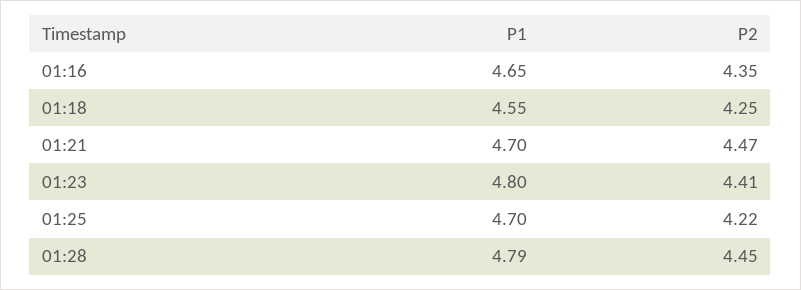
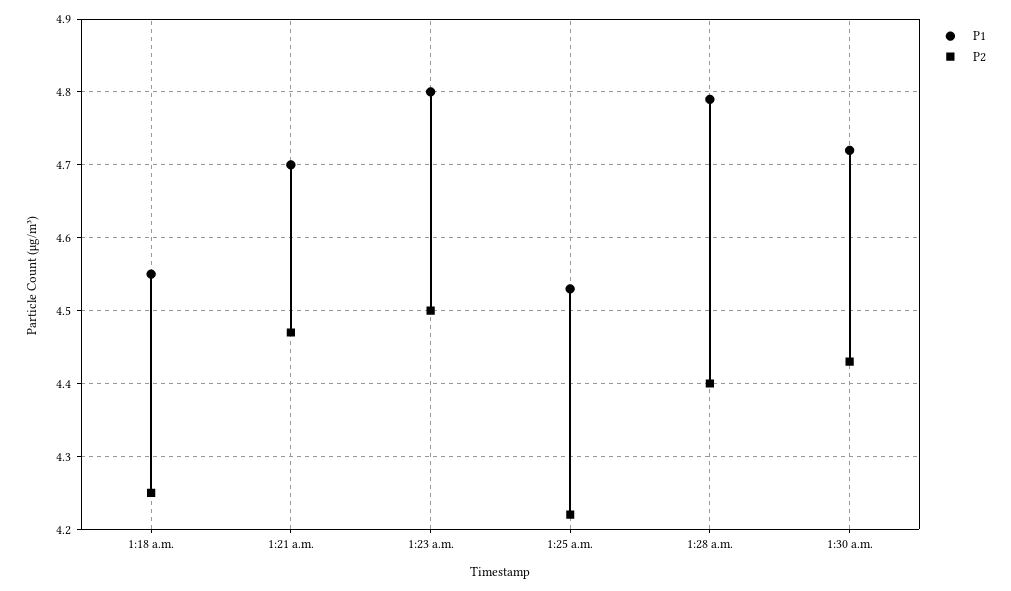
P1, 01:16: 4.65 -> none
P2, 01:16: 4.35 -> none
P2, 01:23: 4.41 -> 4.5
P1, 01:25: 4.7 -> 4.53
P2, 01:28: 4.45 -> 4.4
P1, 1:30 a.m.: none -> 4.72
P2, 1:30 a.m.: none -> 4.43

